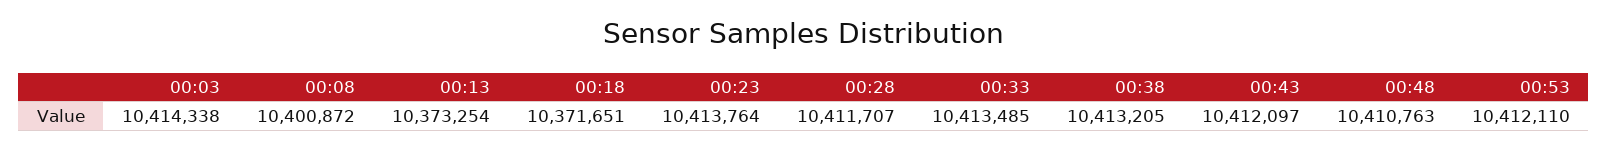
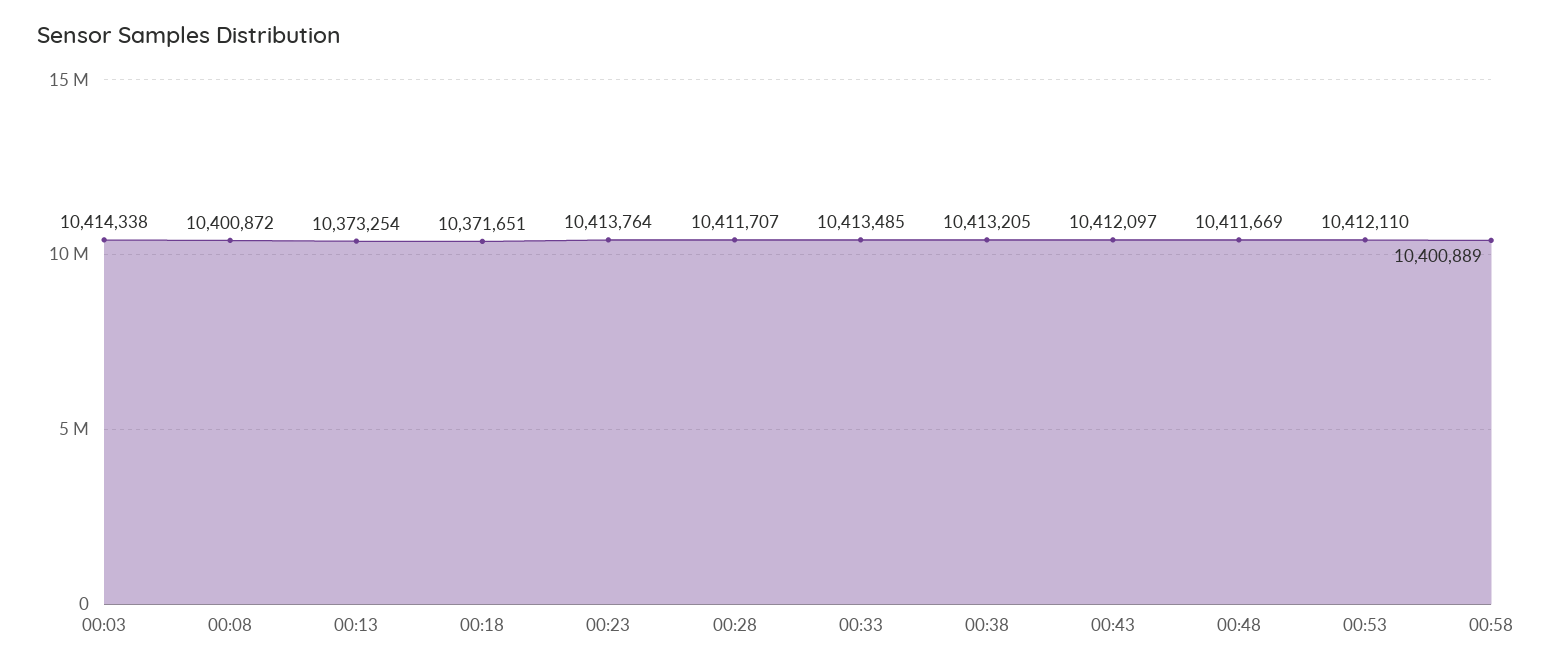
00:48: 10410763 -> 10411669
00:58: none -> 10400889

